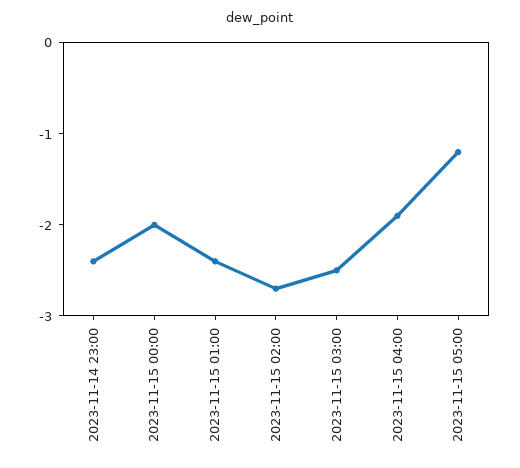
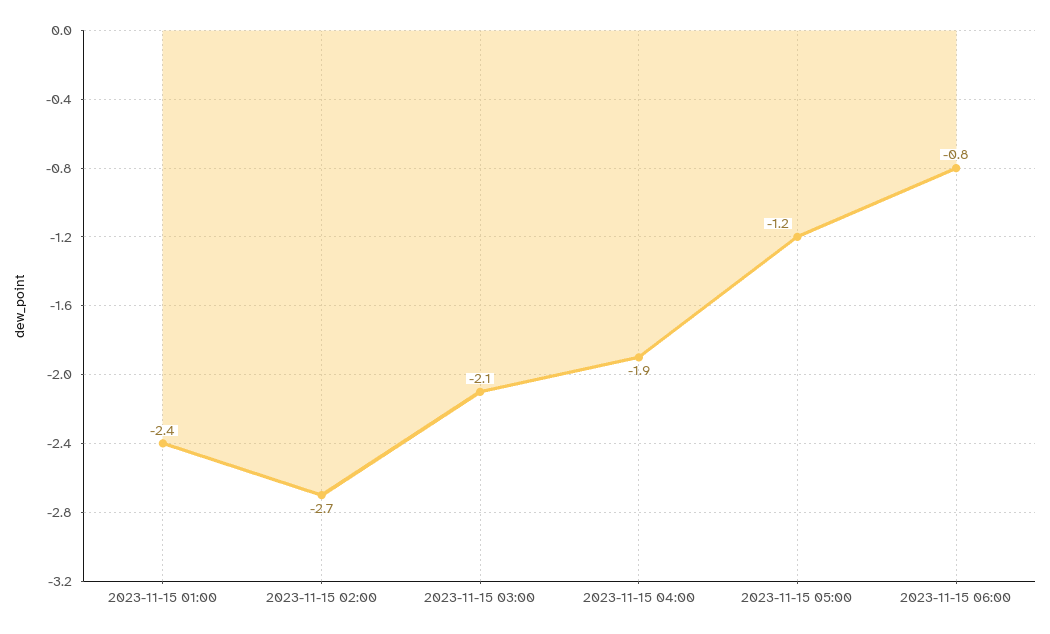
2023-11-14 23:00: -2.4 -> none
2023-11-15 00:00: -2 -> none
2023-11-15 03:00: -2.5 -> -2.1
2023-11-15 06:00: none -> -0.8

